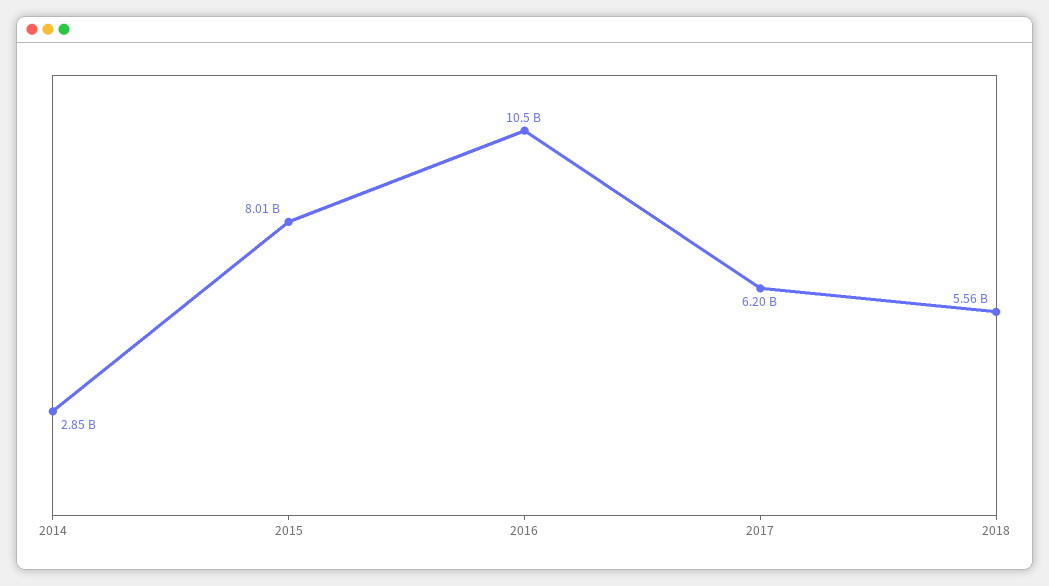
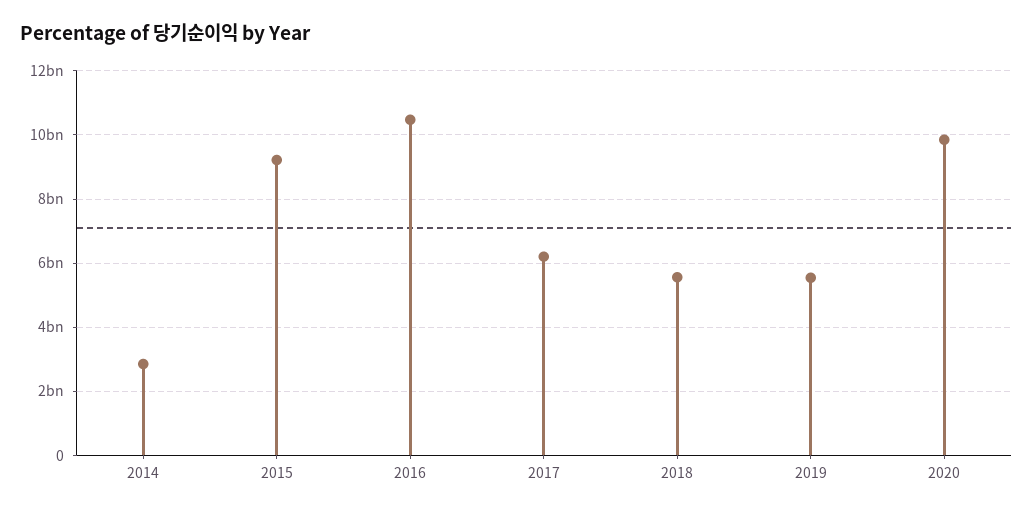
2015: 8010000000 -> 9200000000
2019: none -> 5600000000
2020: none -> 9800000000

